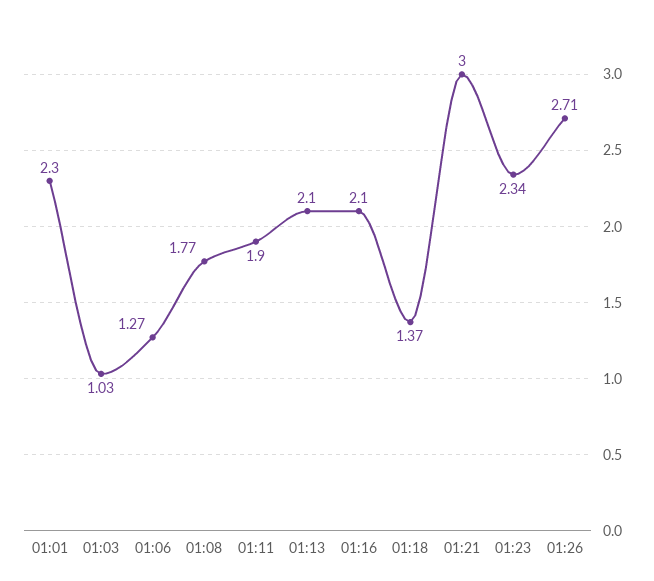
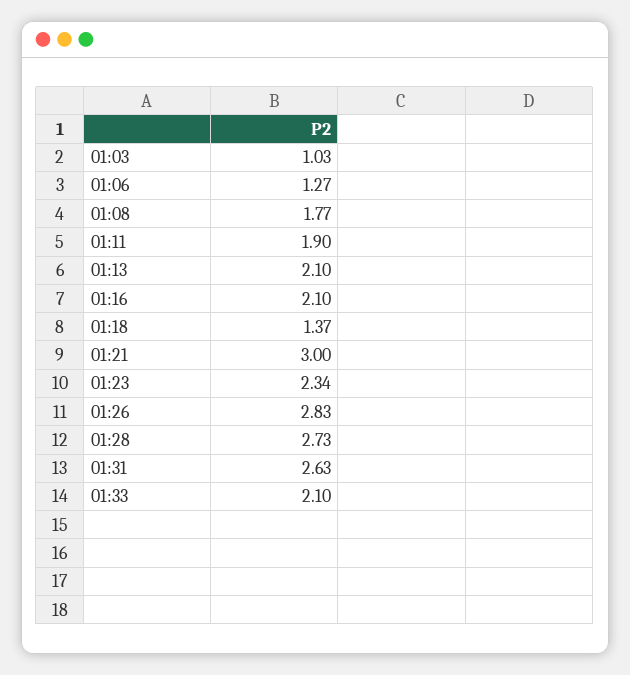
01:01: 2.3 -> none
01:26: 2.71 -> 2.83
01:28: none -> 2.73
01:31: none -> 2.63
01:33: none -> 2.1

